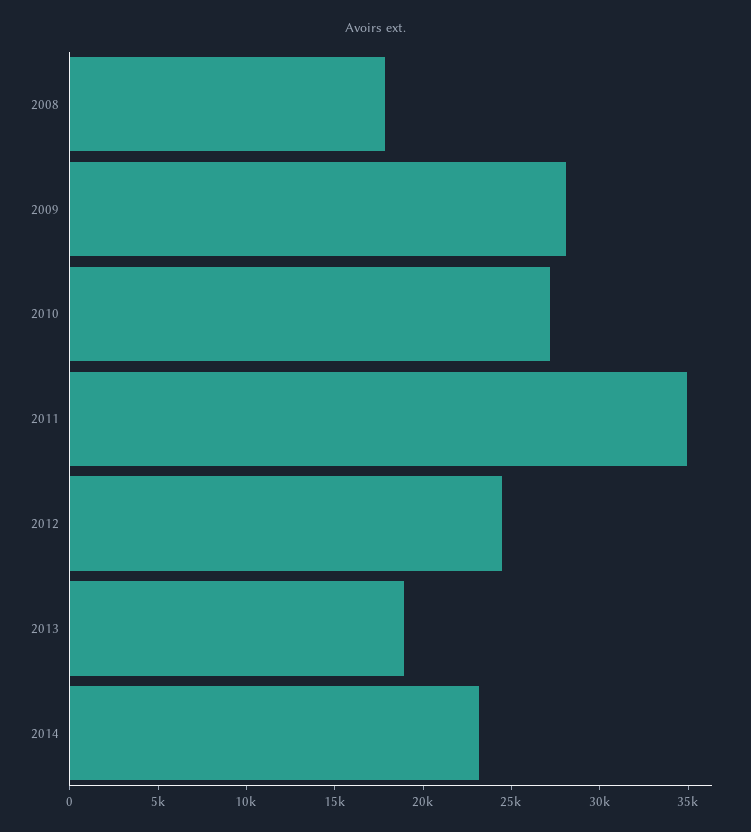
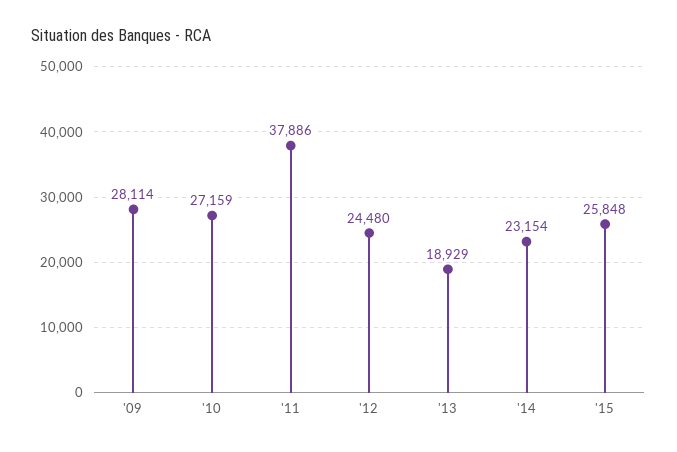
2008: 18000 -> none
2011: 35000 -> 37886
'15: none -> 25848

